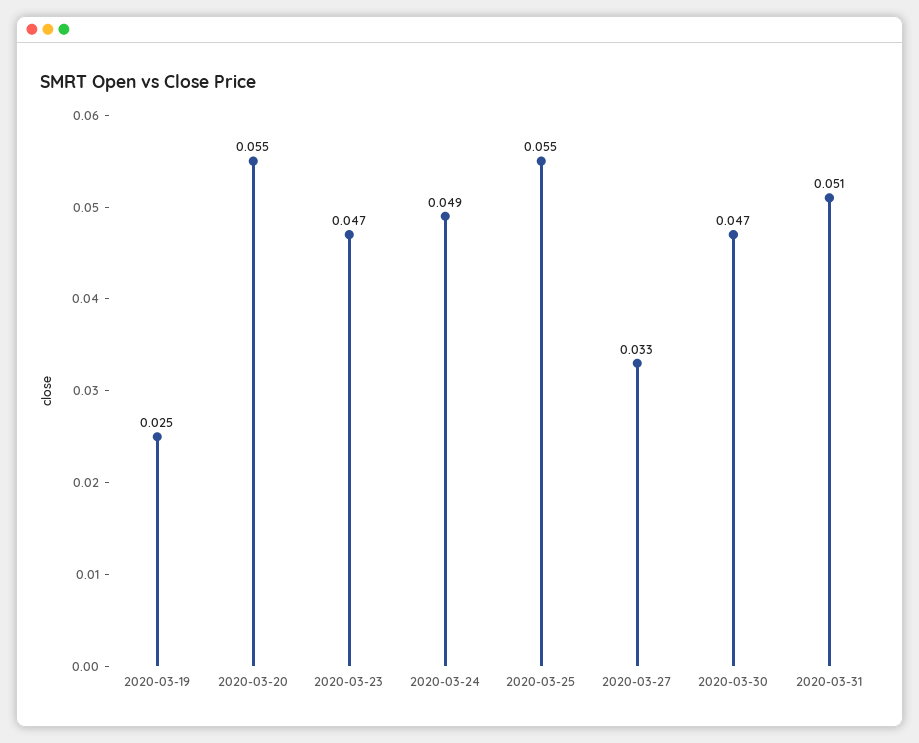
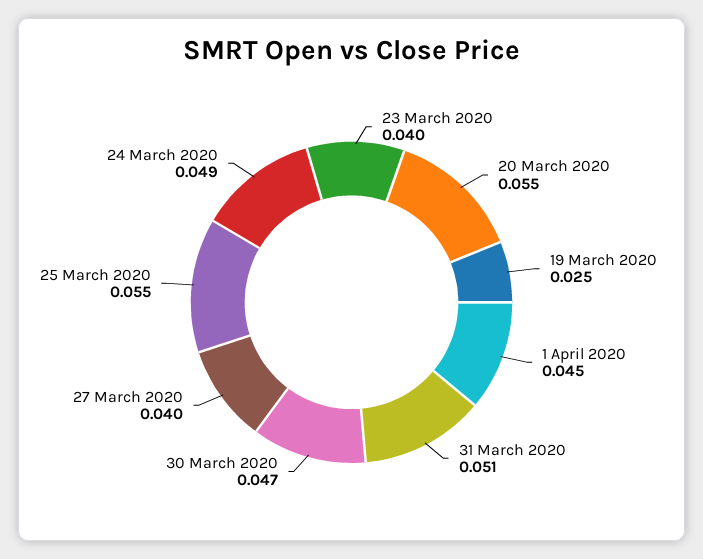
2020-03-23: 0.047 -> 0.04
2020-03-27: 0.033 -> 0.04
1 April 2020: none -> 0.045

